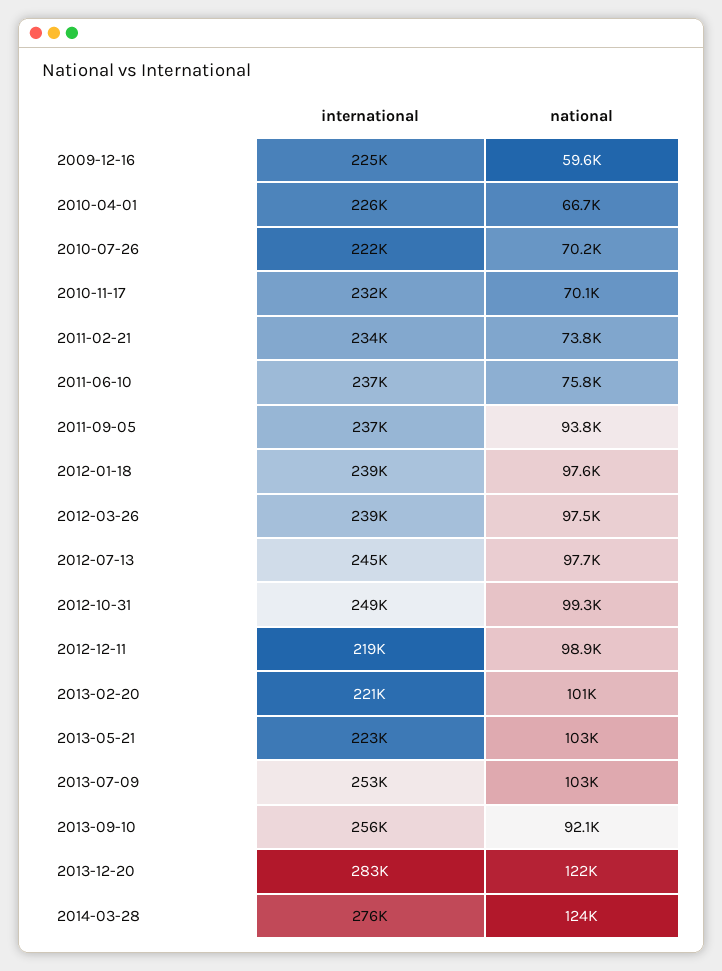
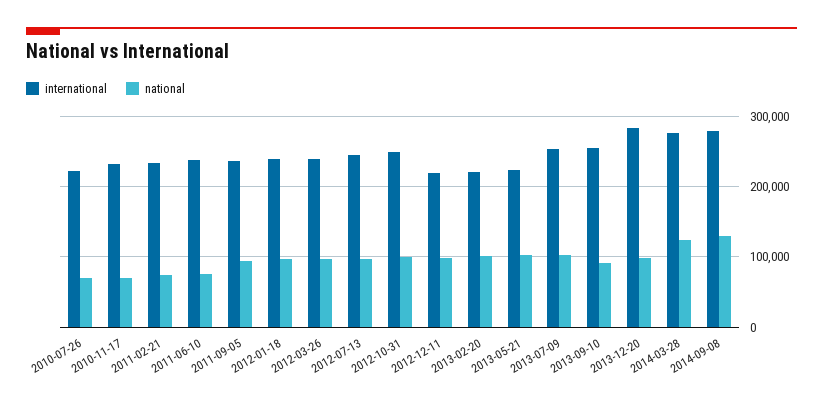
international, 2009-12-16: 225000 -> none
national, 2009-12-16: 59600 -> none
international, 2010-04-01: 226000 -> none
national, 2010-04-01: 66700 -> none
national, 2013-12-20: 122000 -> 100000
international, 2014-09-08: none -> 280000
national, 2014-09-08: none -> 130000

